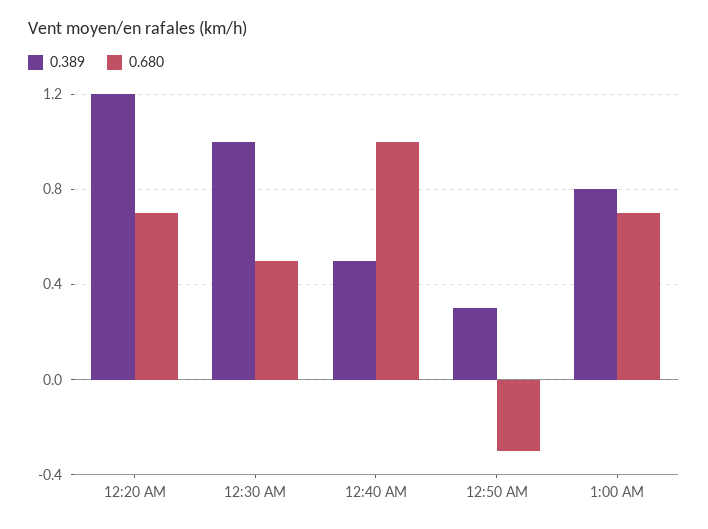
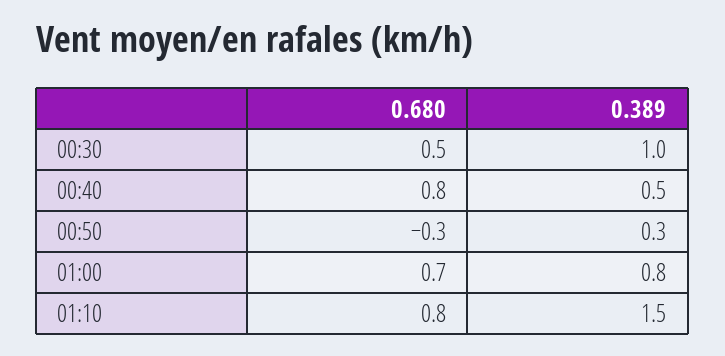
0.389, 12:20 AM: 1.2 -> none
0.680, 12:20 AM: 0.7 -> none
0.680, 12:40 AM: 1 -> 0.8
0.680, 01:10: none -> 0.8
0.389, 01:10: none -> 1.5

